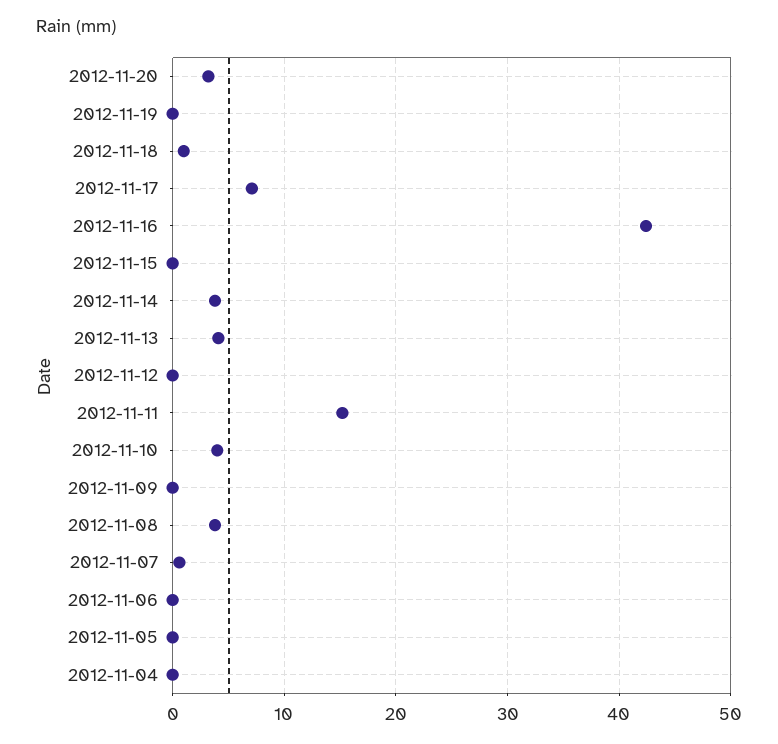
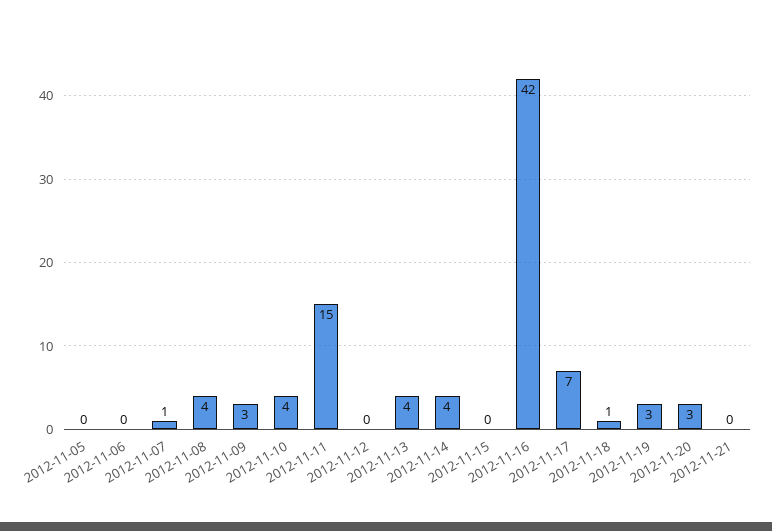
2012-11-19: 0 -> 3
2012-11-09: 0 -> 3
2012-11-04: 0 -> none
2012-11-21: none -> 0

